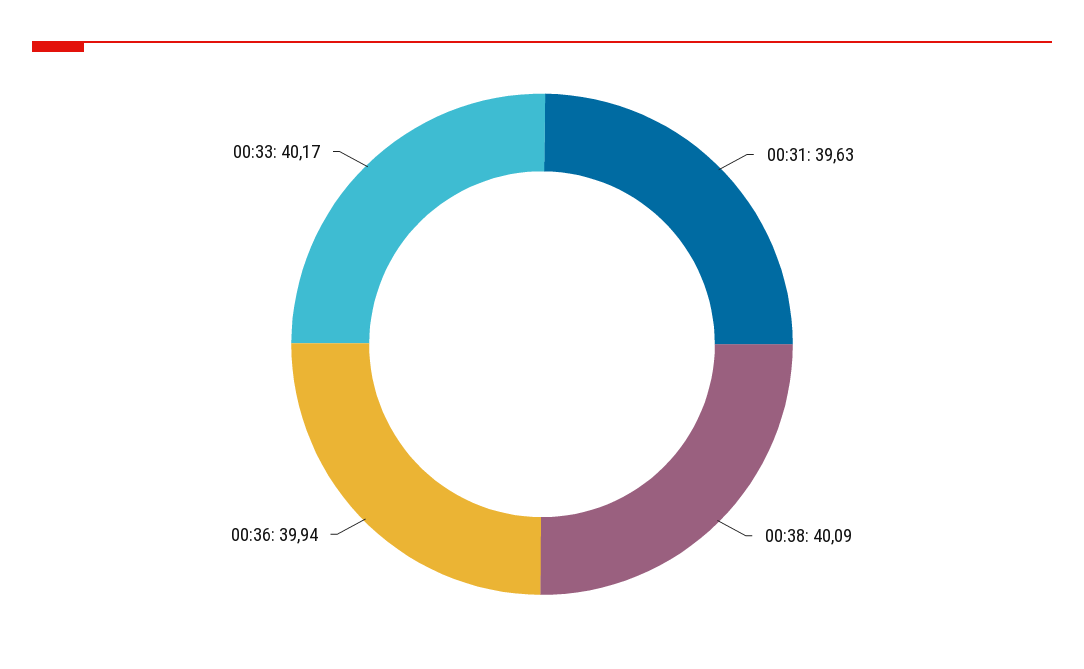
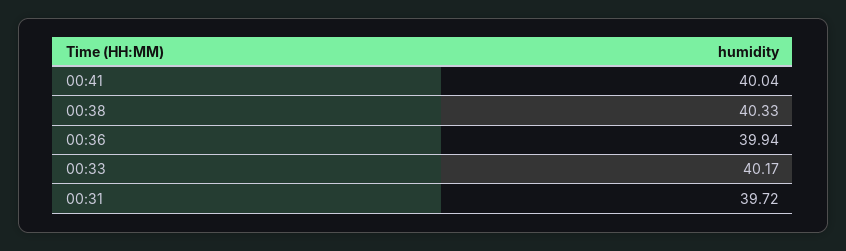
00:31: 39.63 -> 39.72
00:38: 40.09 -> 40.33
00:41: none -> 40.04

